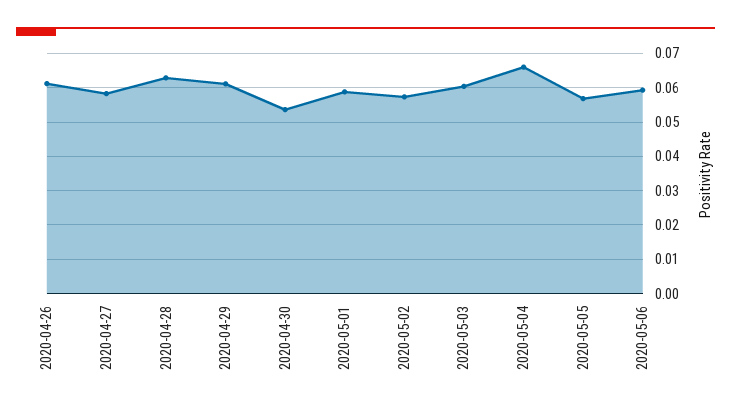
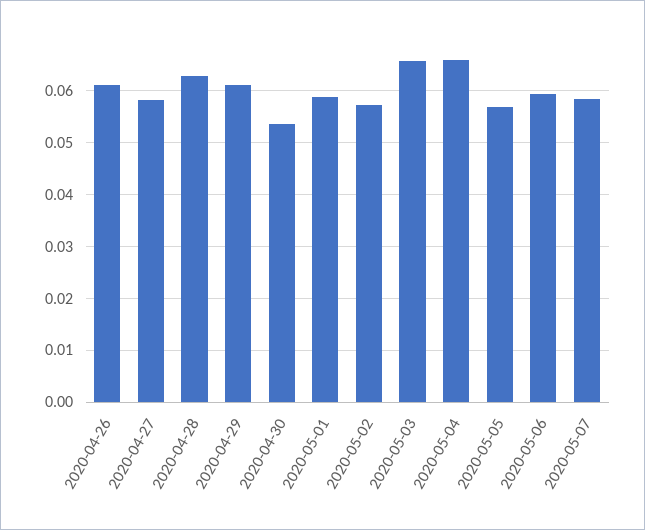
2020-05-03: 0.06 -> 0.066
2020-05-07: none -> 0.058

